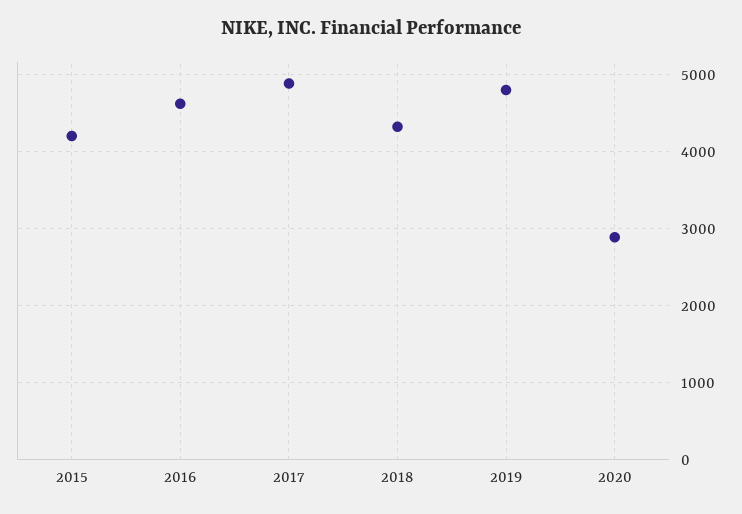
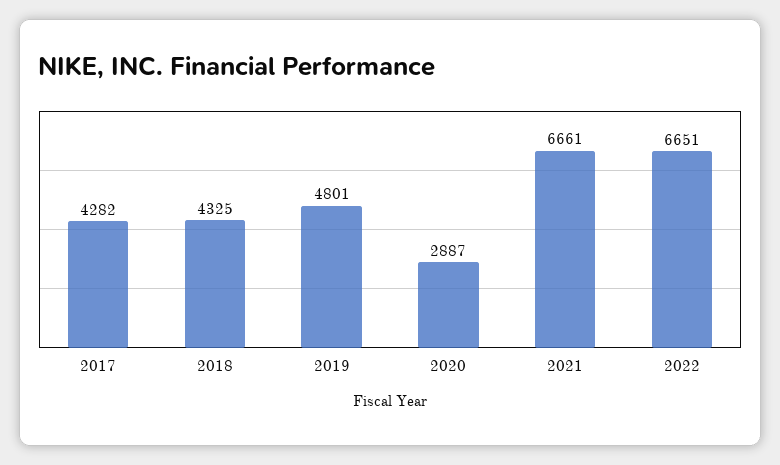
2015: 4200 -> none
2016: 4600 -> none
2017: 4900 -> 4282
2021: none -> 6661
2022: none -> 6651

